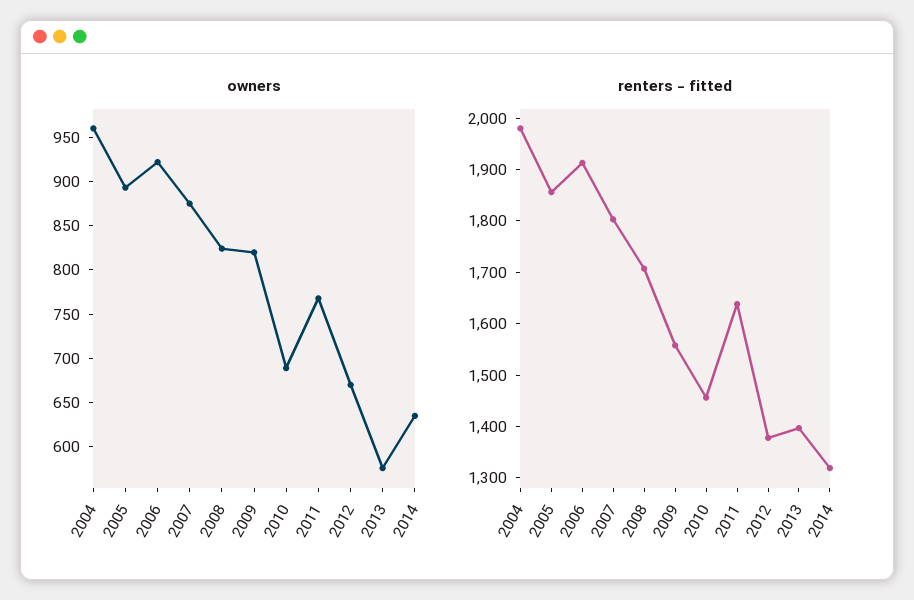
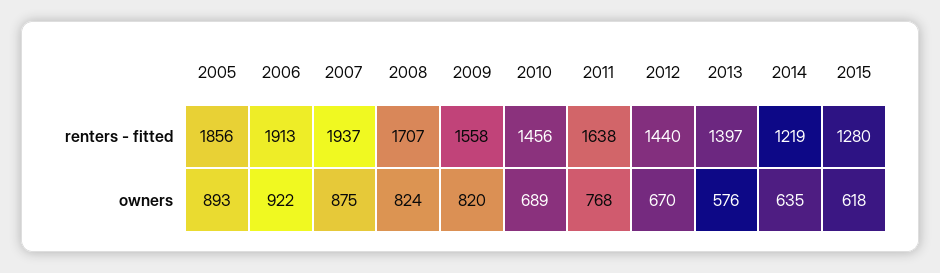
owners, 2004: 960 -> none
renters - fitted, 2004: 1980 -> none
renters - fitted, 2007: 1800 -> 1937
renters - fitted, 2012: 1380 -> 1440
renters - fitted, 2014: 1320 -> 1219
renters - fitted, 2015: none -> 1280
owners, 2015: none -> 618

